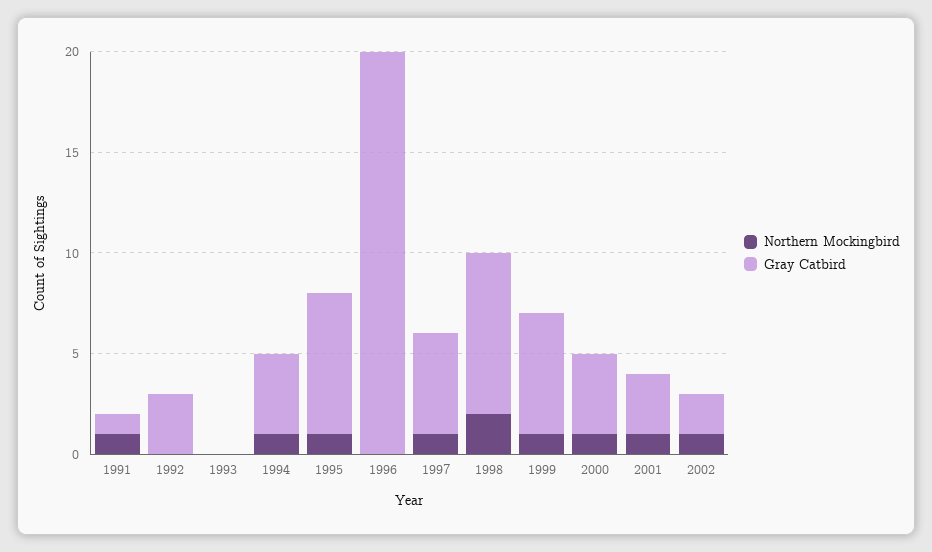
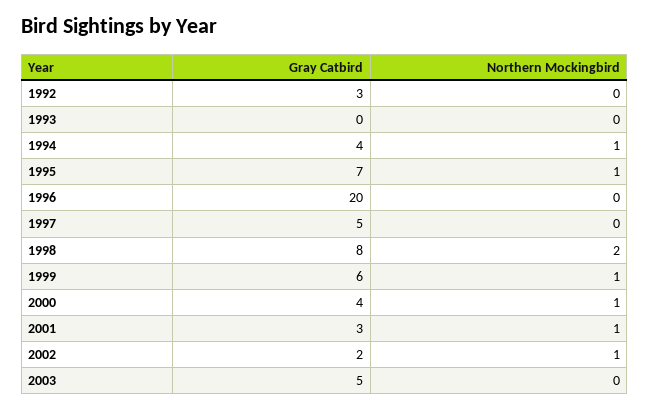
Northern Mockingbird, 1991: 1 -> none
Gray Catbird, 1991: 1 -> none
Northern Mockingbird, 1997: 1 -> 0
Gray Catbird, 2003: none -> 5
Northern Mockingbird, 2003: none -> 0

